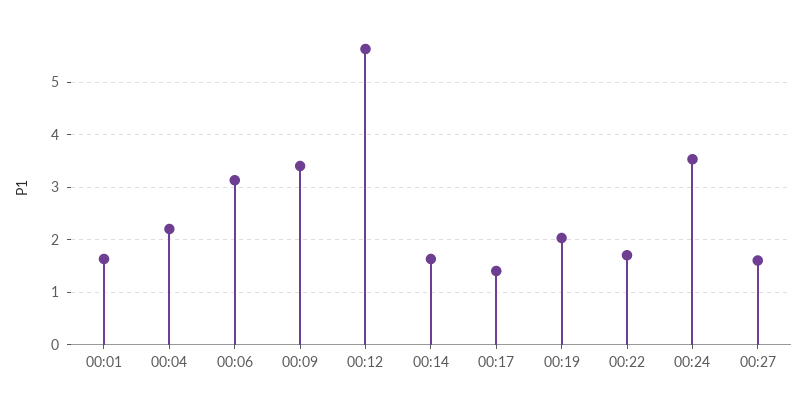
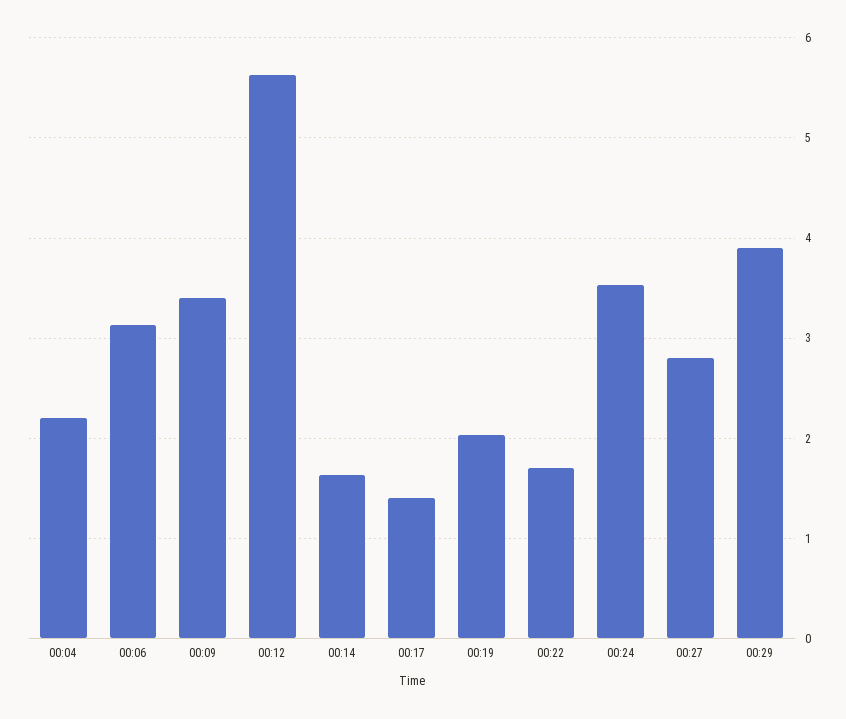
00:01: 1.6 -> none
00:27: 1.6 -> 2.8
00:29: none -> 3.9

